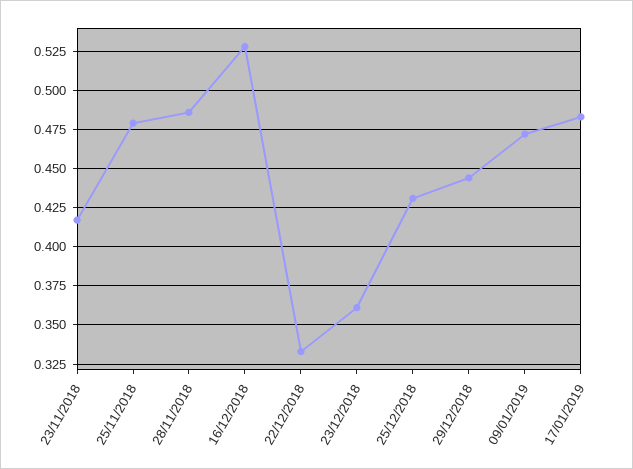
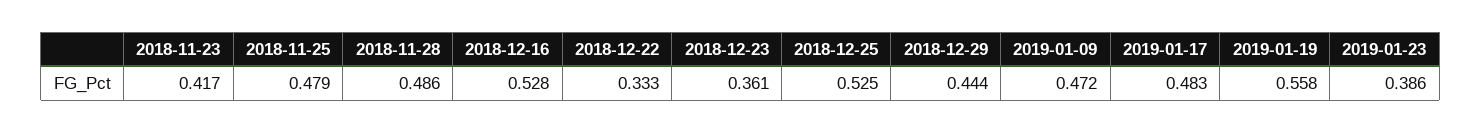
25/12/2018: 0.43 -> 0.525
2019-01-19: none -> 0.558
2019-01-23: none -> 0.386

